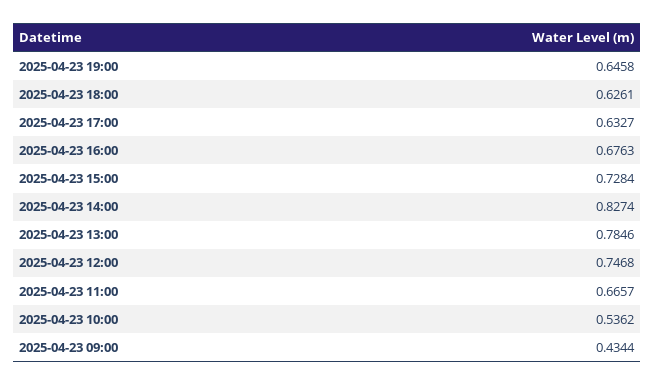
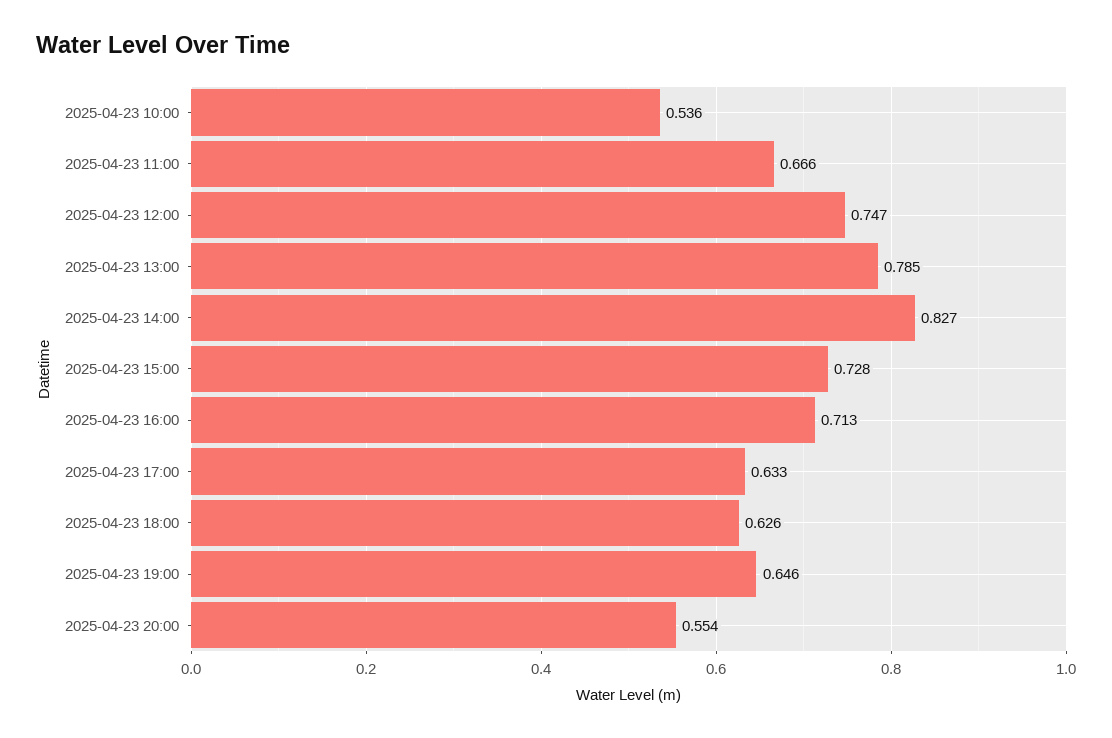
2025-04-23 16:00: 0.6763 -> 0.713
2025-04-23 09:00: 0.4344 -> none
2025-04-23 20:00: none -> 0.554

